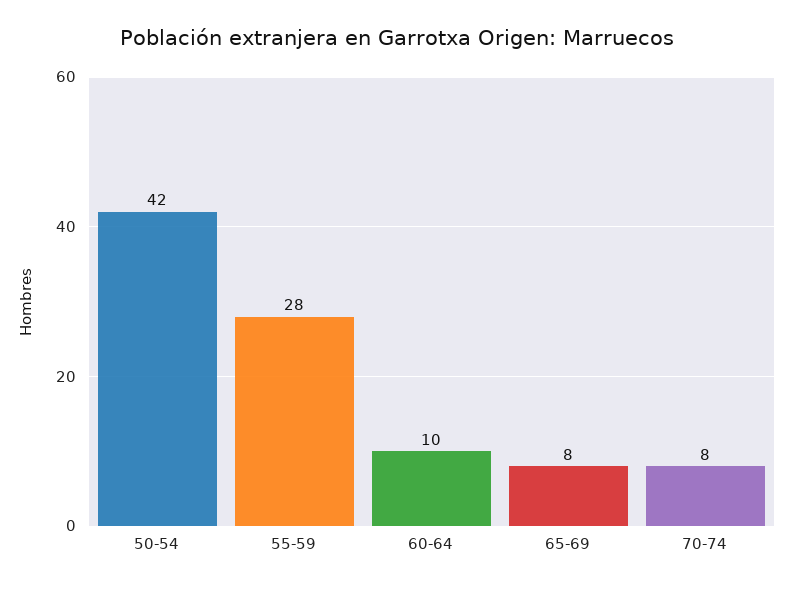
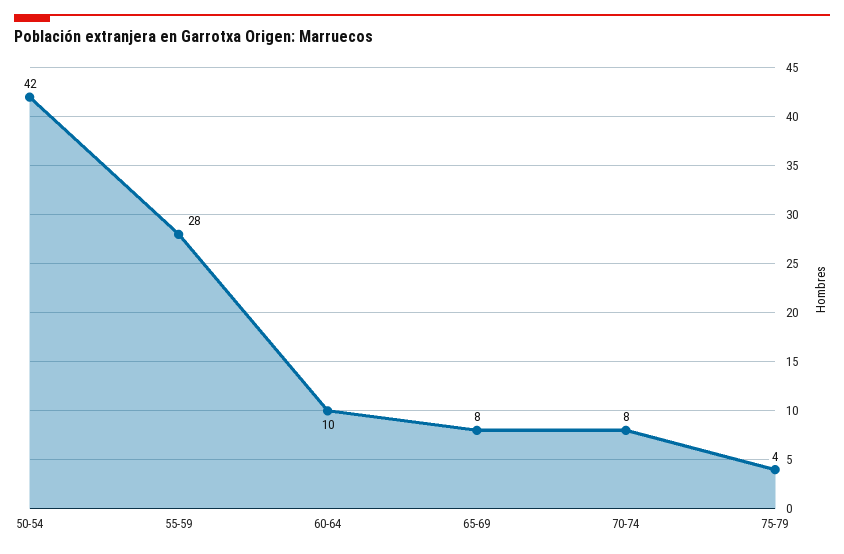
75-79: none -> 4

